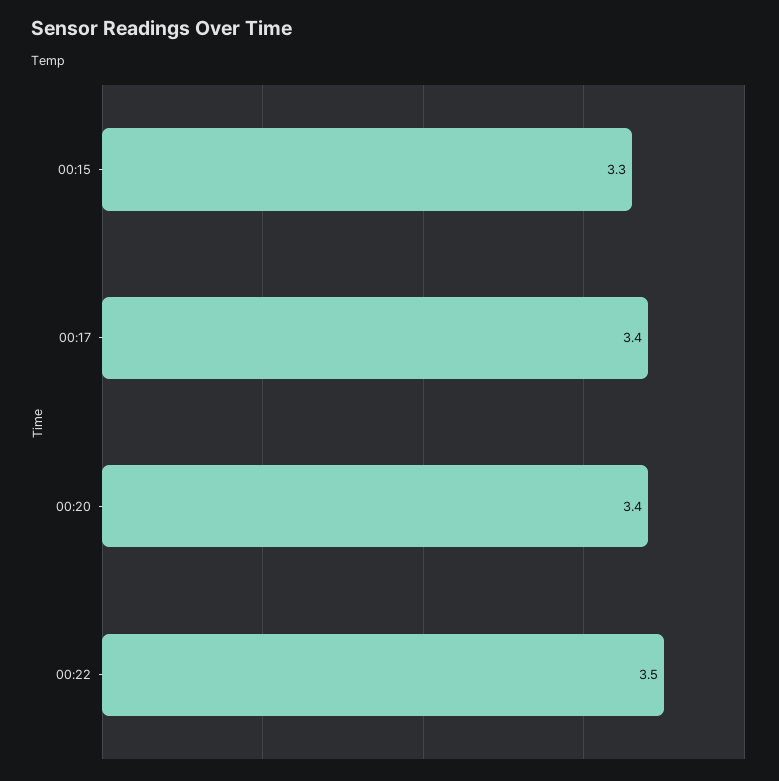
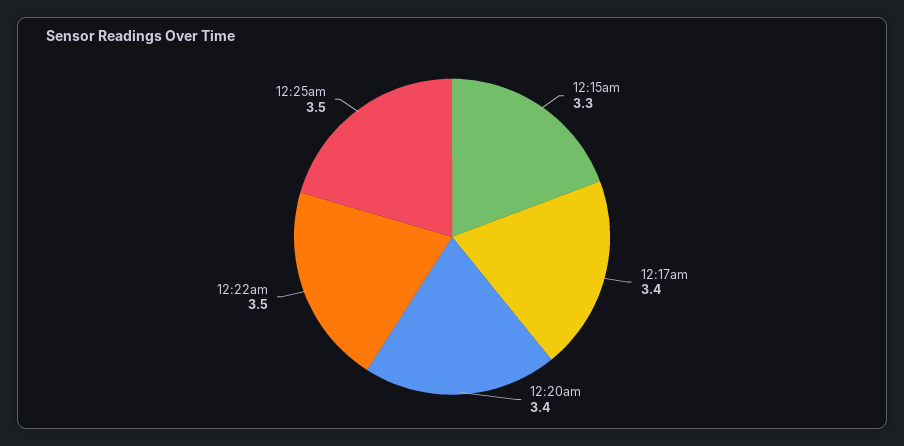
12:25am: none -> 3.5

